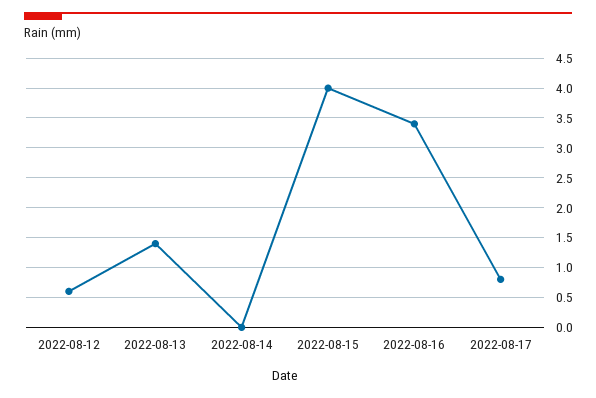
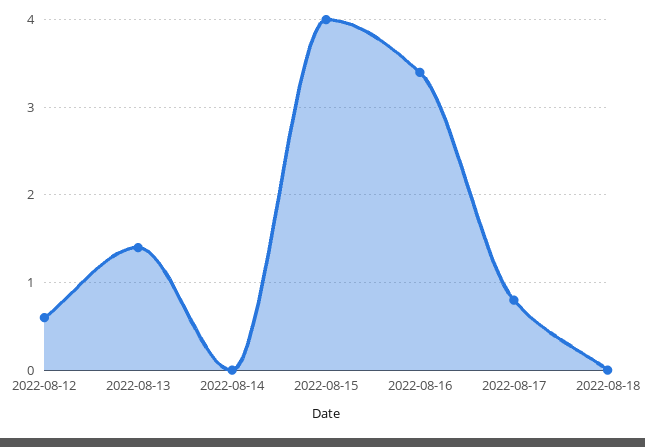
2022-08-18: none -> 0

